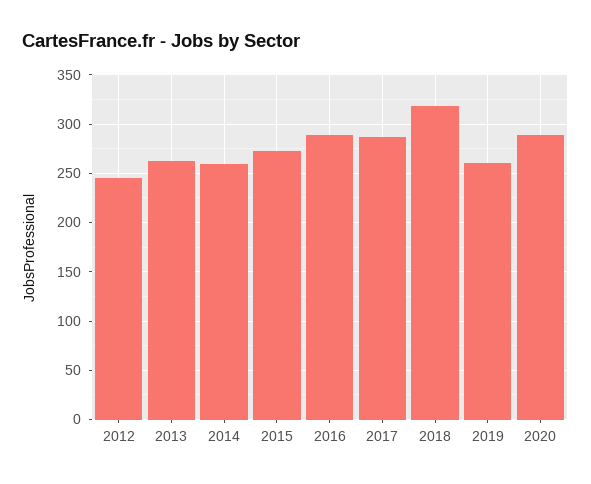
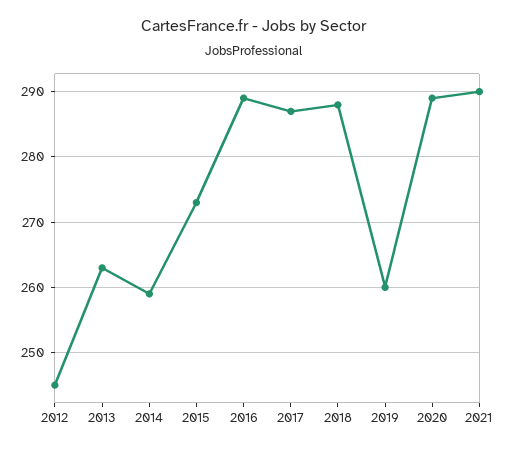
2018: 320 -> 288
2021: none -> 290

